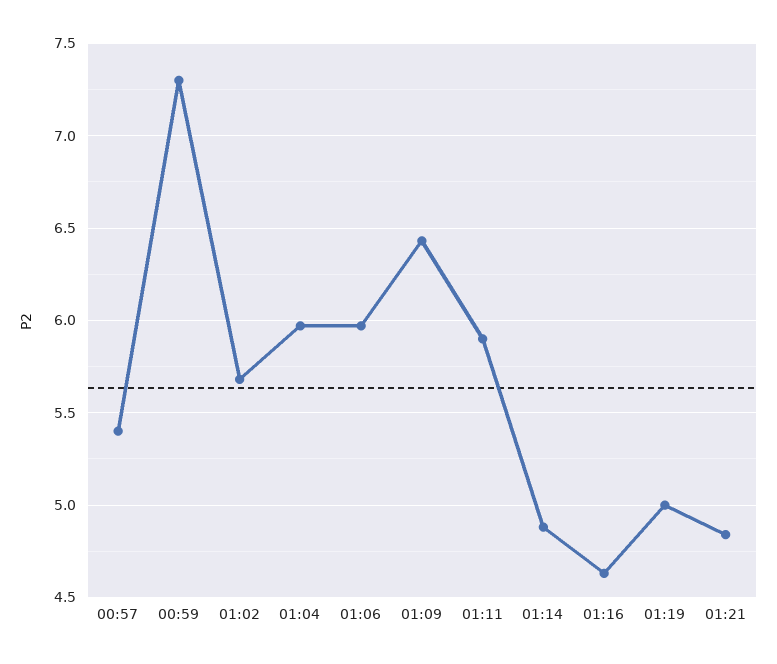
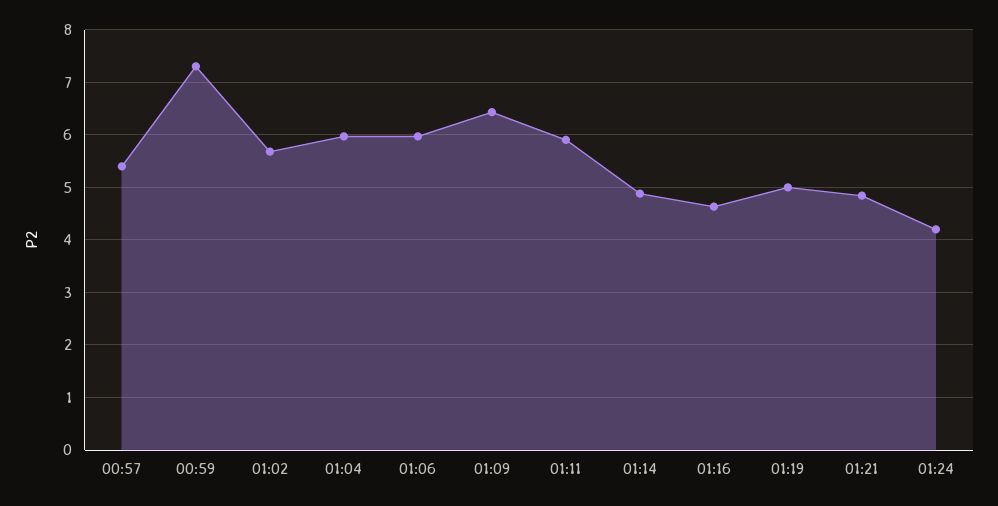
01:24: none -> 4.2

